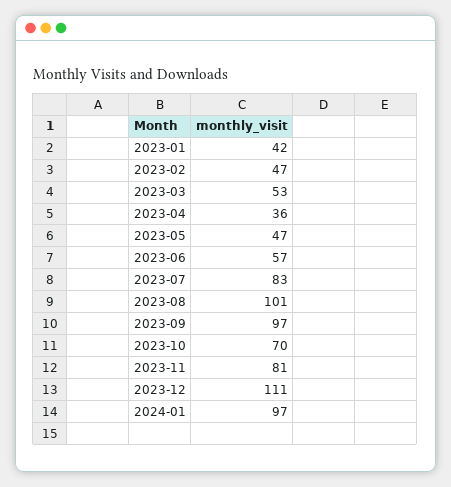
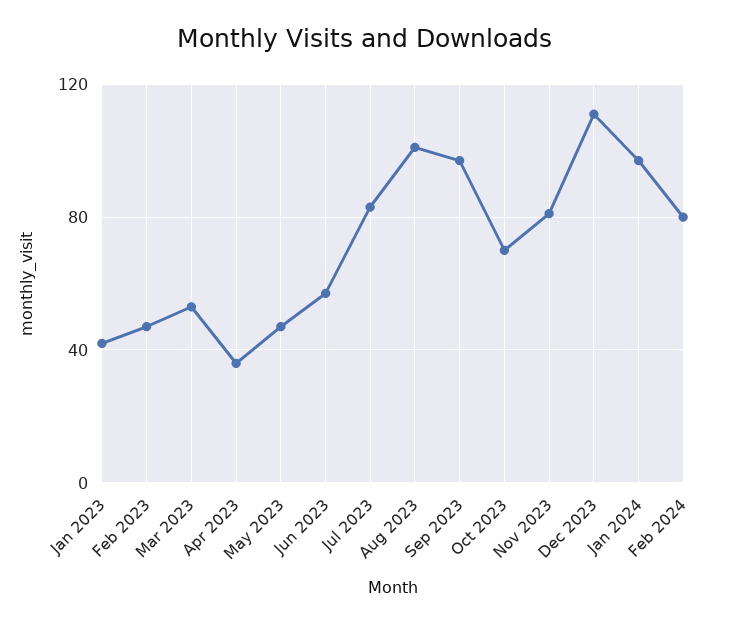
Feb 2024: none -> 80

